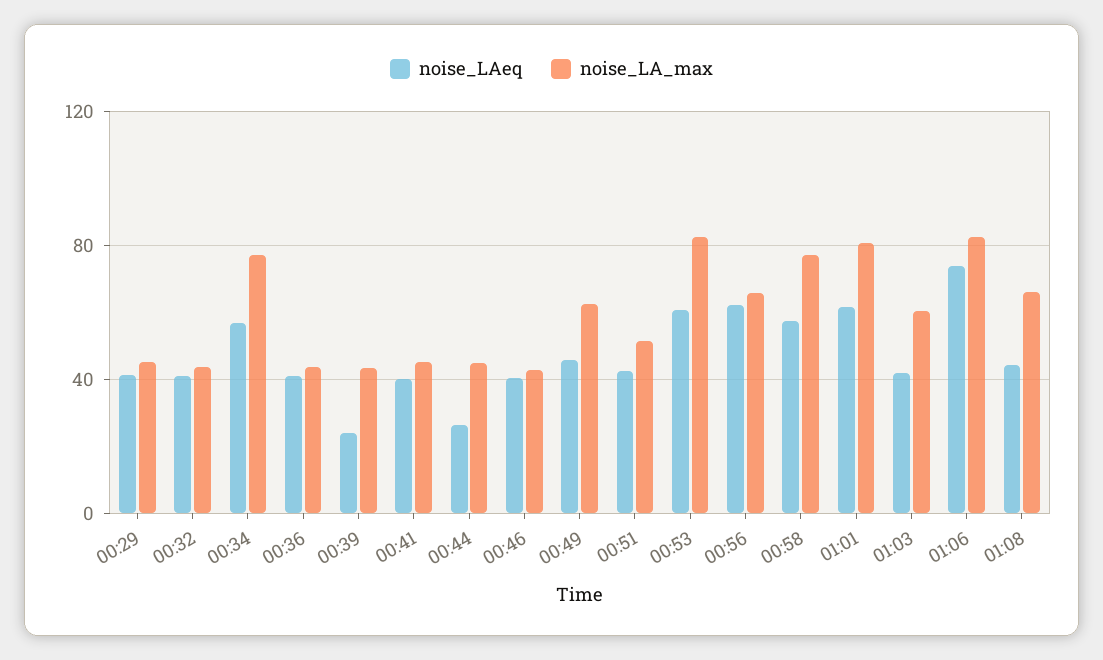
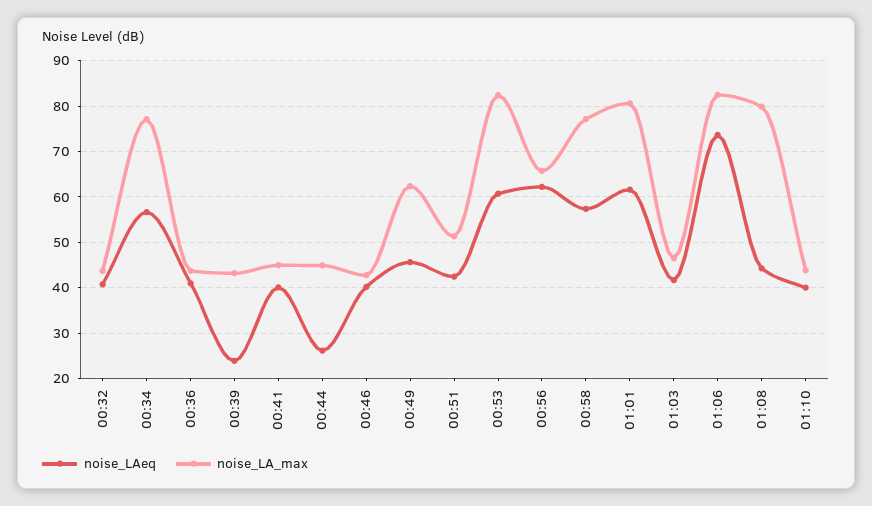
noise_LAeq, 00:29: 40 -> none
noise_LA_max, 00:29: 45 -> none
noise_LA_max, 01:03: 60 -> 46
noise_LA_max, 01:08: 65 -> 80
noise_LAeq, 01:10: none -> 40
noise_LA_max, 01:10: none -> 44

